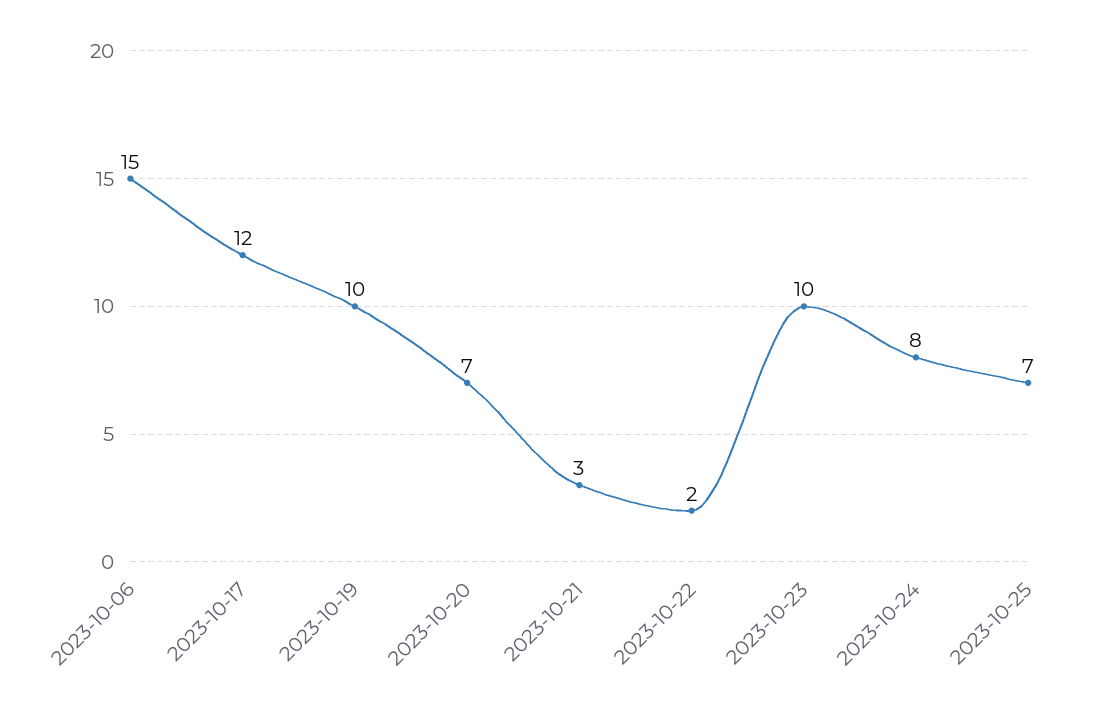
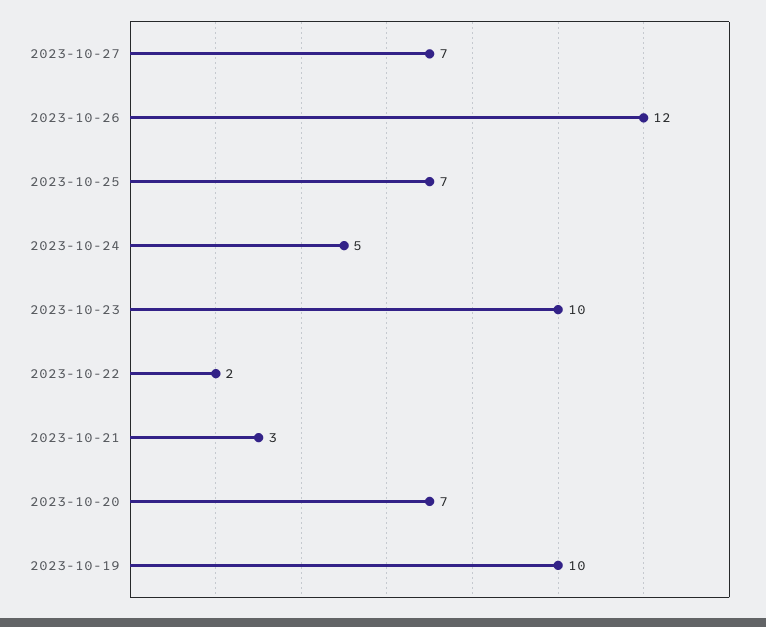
2023-10-06: 15 -> none
2023-10-17: 12 -> none
2023-10-24: 8 -> 5
2023-10-27: none -> 7
2023-10-26: none -> 12

